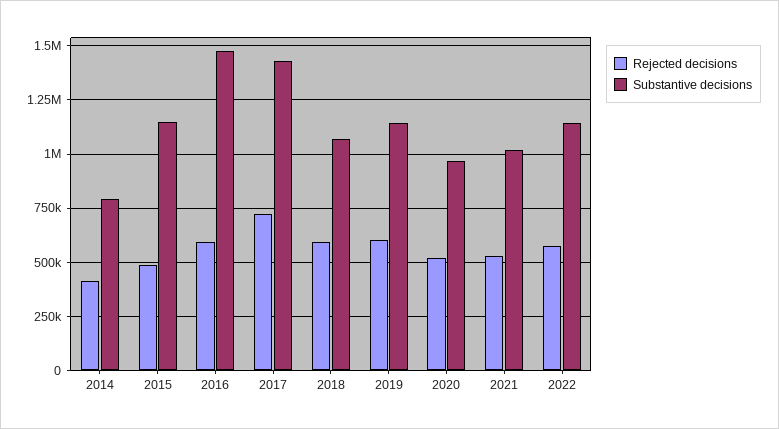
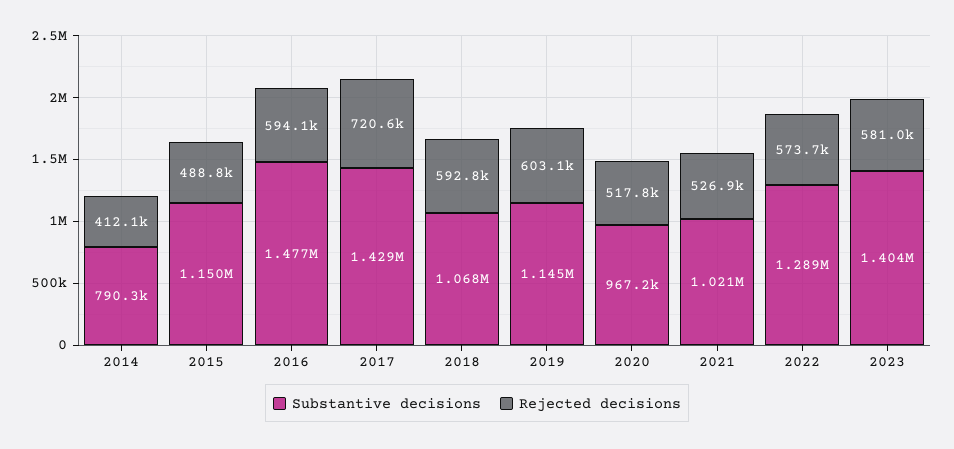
Substantive decisions, 2022: 1150000 -> 1289000
Substantive decisions, 2023: none -> 1404000
Rejected decisions, 2023: none -> 581000

